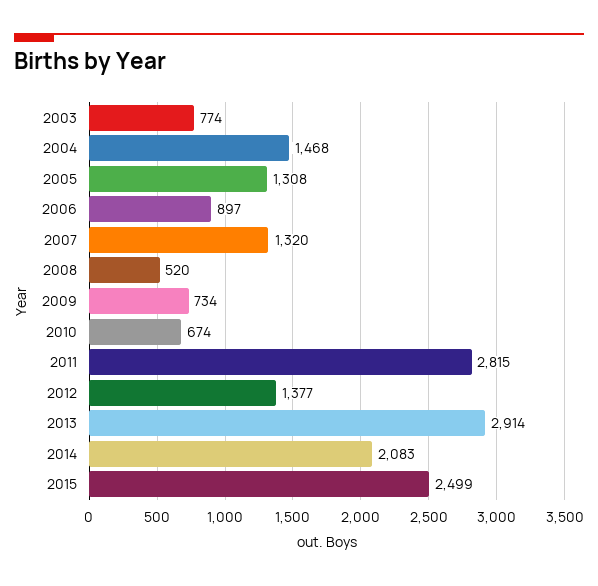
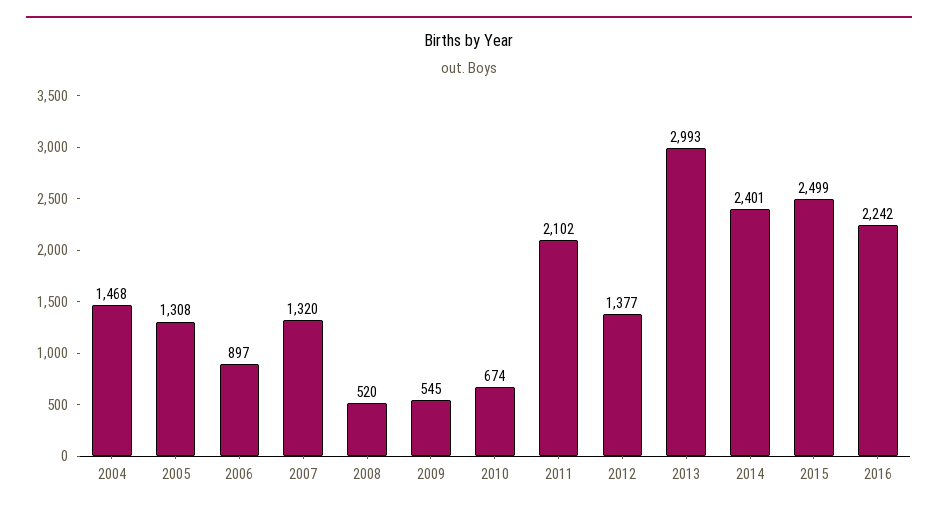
2003: 774 -> none
2009: 734 -> 545
2011: 2815 -> 2102
2013: 2914 -> 2993
2014: 2083 -> 2401
2016: none -> 2242

